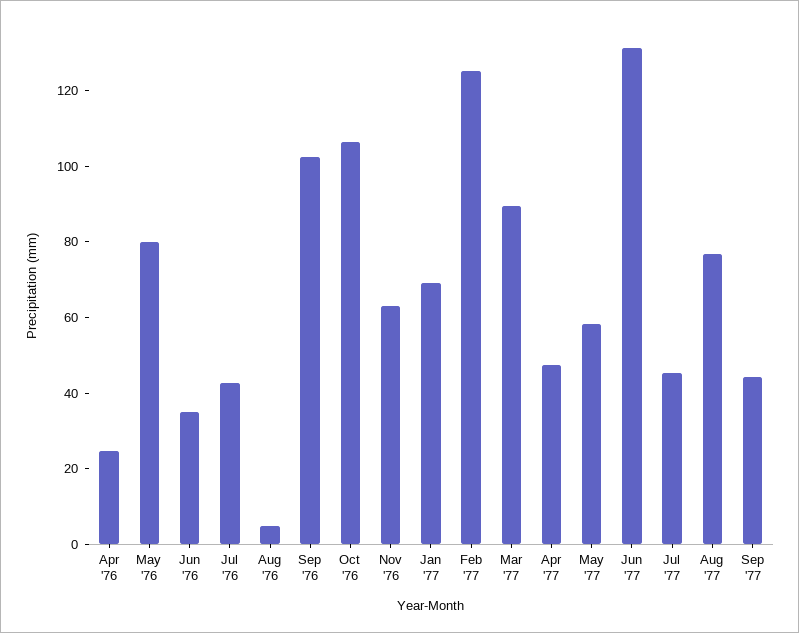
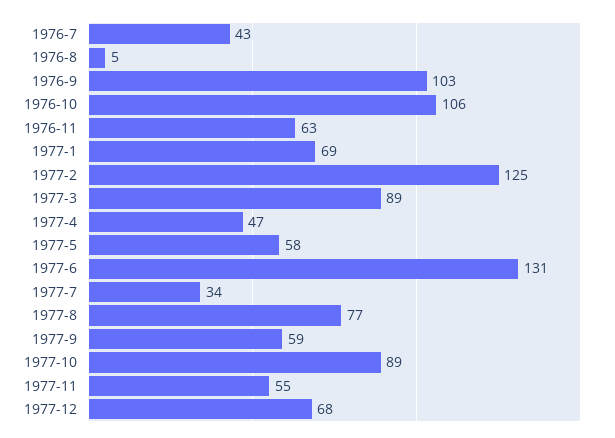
Apr '76: 25 -> none
May '76: 80 -> none
Jun '76: 35 -> none
Jul '77: 45 -> 34
Sep '77: 45 -> 59
1977-10: none -> 89
1977-11: none -> 55
1977-12: none -> 68

